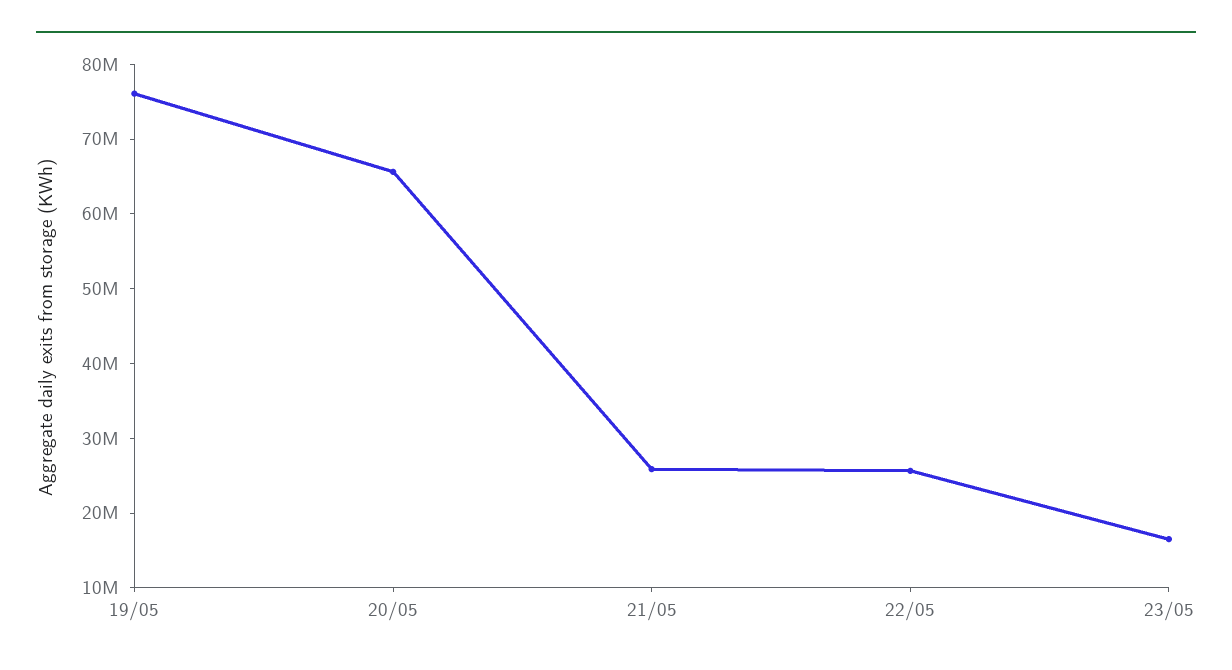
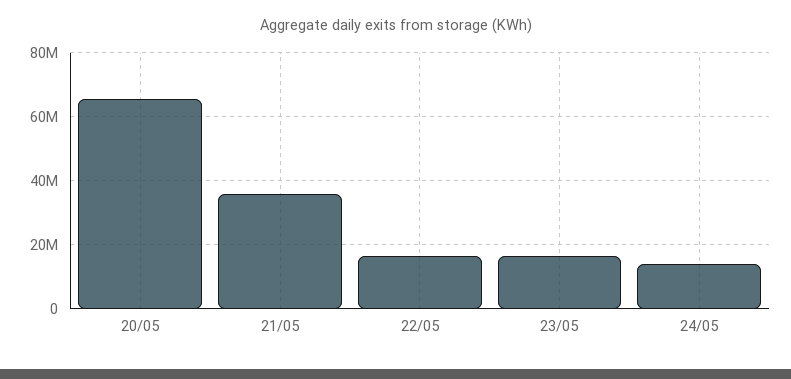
19/05: 76000000 -> none
21/05: 26000000 -> 36000000
22/05: 26000000 -> 16000000
24/05: none -> 14000000

